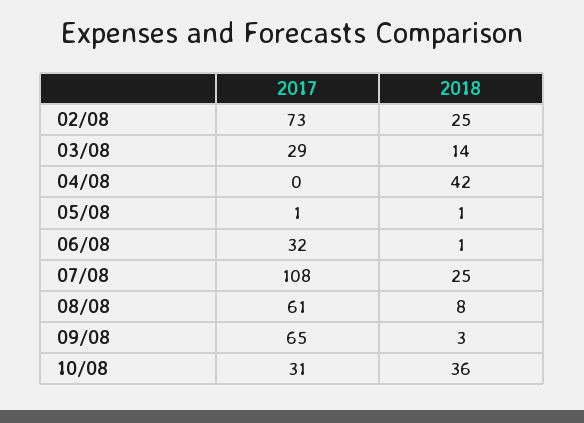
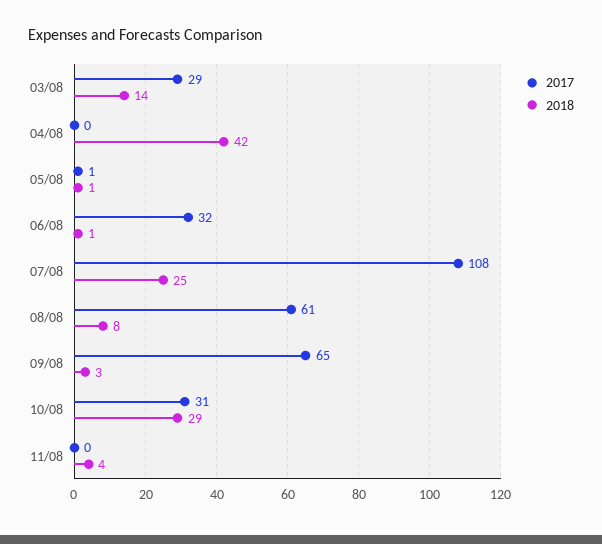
2017, 02/08: 73 -> none
2018, 02/08: 25 -> none
2018, 10/08: 36 -> 29
2017, 11/08: none -> 0
2018, 11/08: none -> 4

